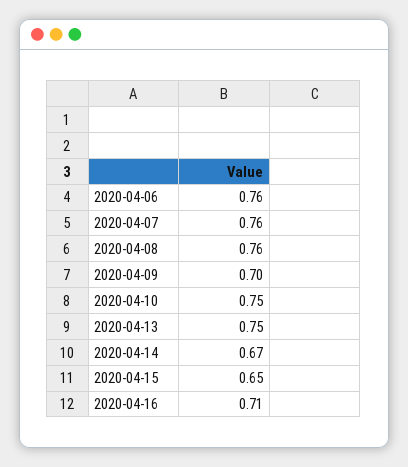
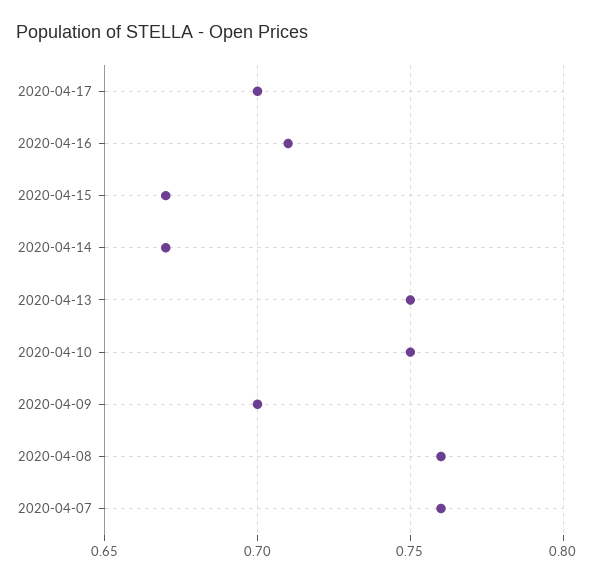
2020-04-06: 0.76 -> none
2020-04-15: 0.65 -> 0.67
2020-04-17: none -> 0.7

